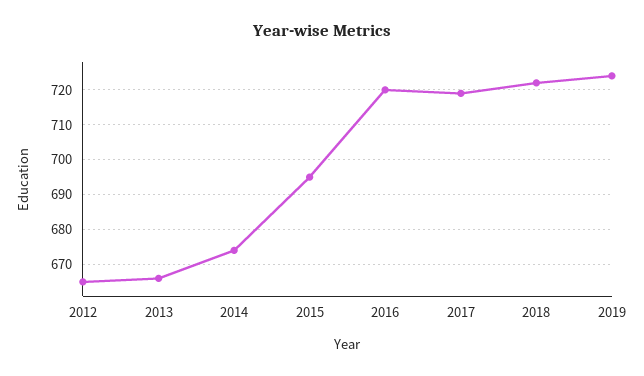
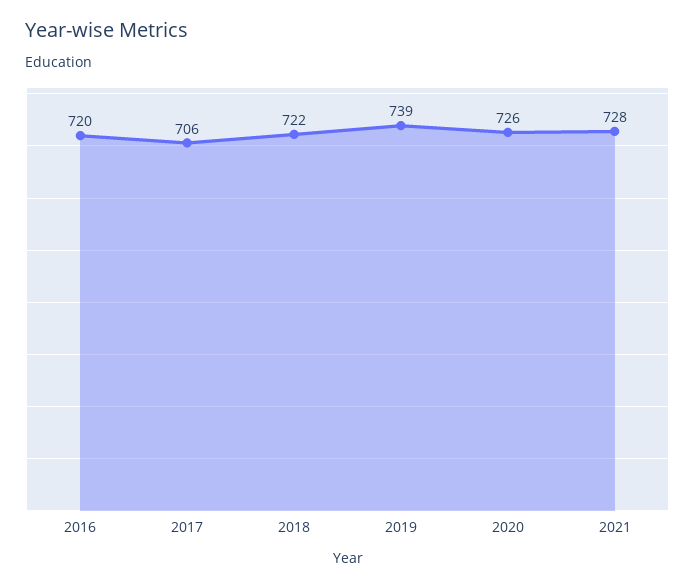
2012: 665 -> none
2013: 665 -> none
2014: 675 -> none
2015: 695 -> none
2017: 720 -> 706
2019: 725 -> 739
2020: none -> 726
2021: none -> 728

